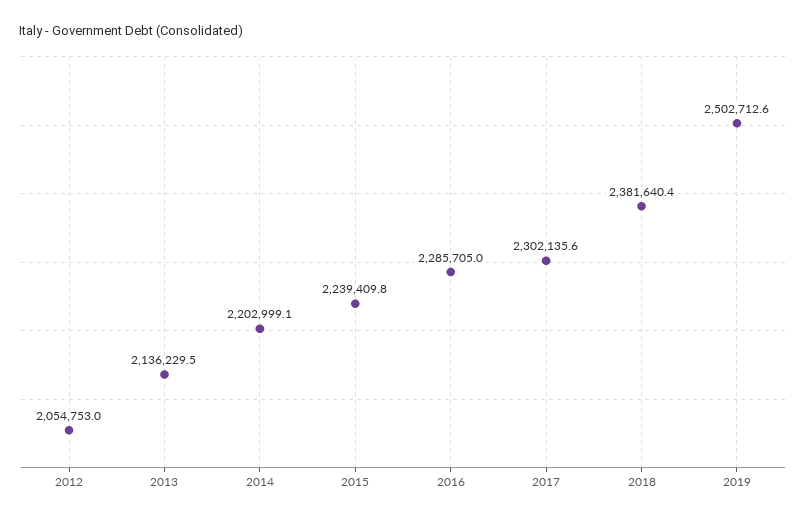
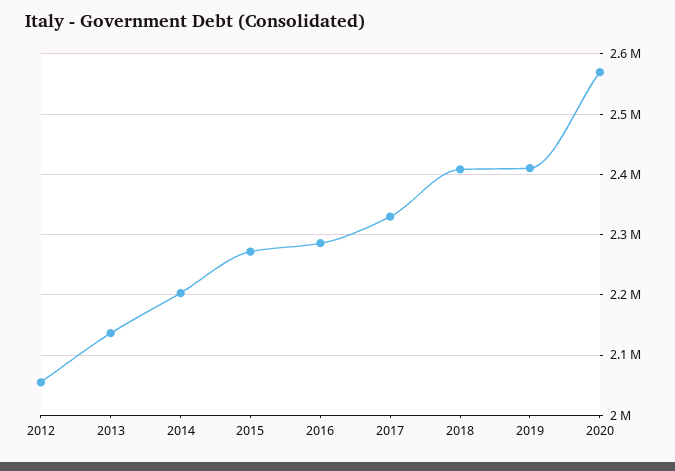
2015: 2239409.8 -> 2270000
2017: 2302135.6 -> 2330000
2018: 2381640.4 -> 2410000
2019: 2502712.6 -> 2410000
2020: none -> 2570000

